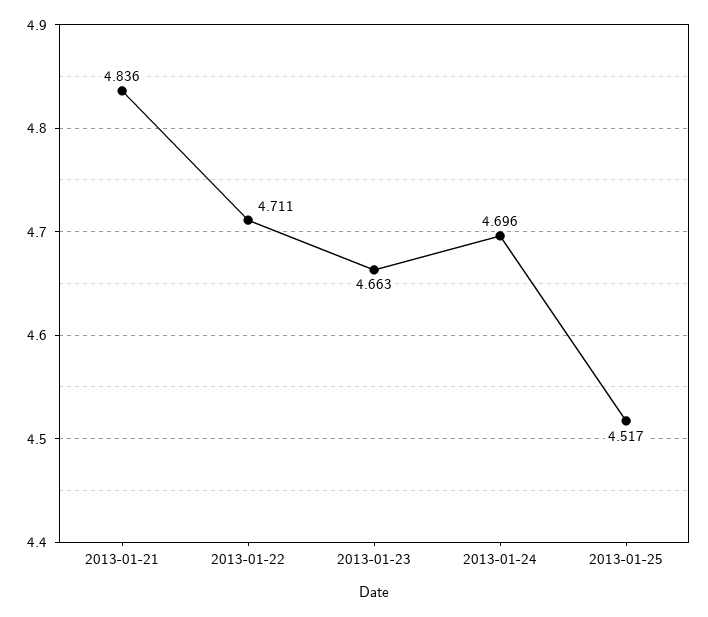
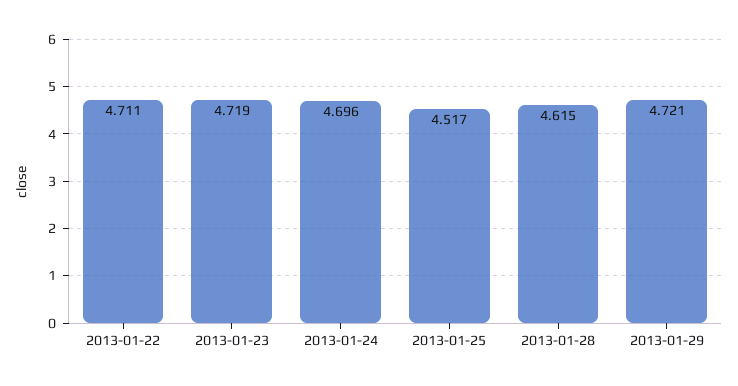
2013-01-21: 4.836 -> none
2013-01-23: 4.663 -> 4.719
2013-01-28: none -> 4.615
2013-01-29: none -> 4.721

